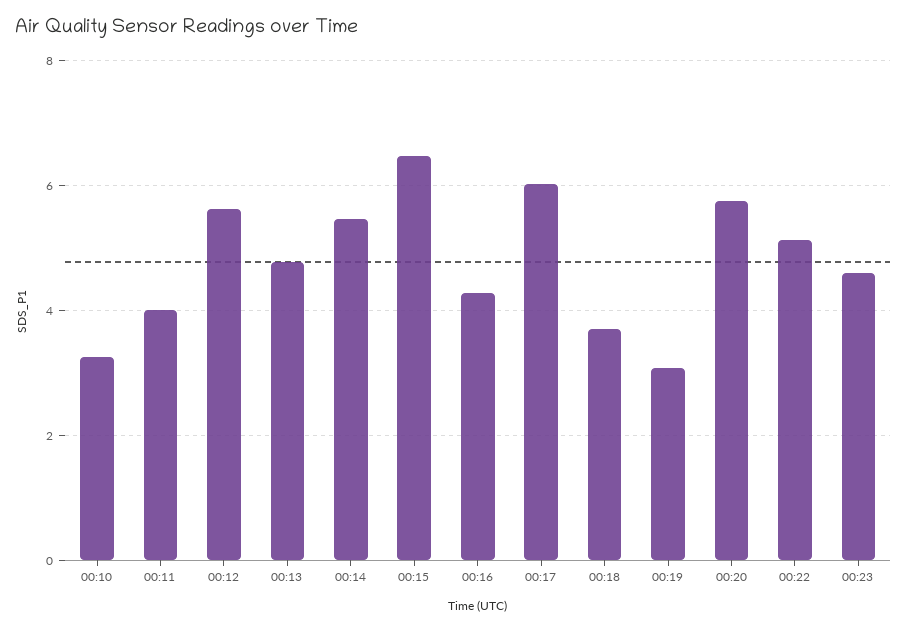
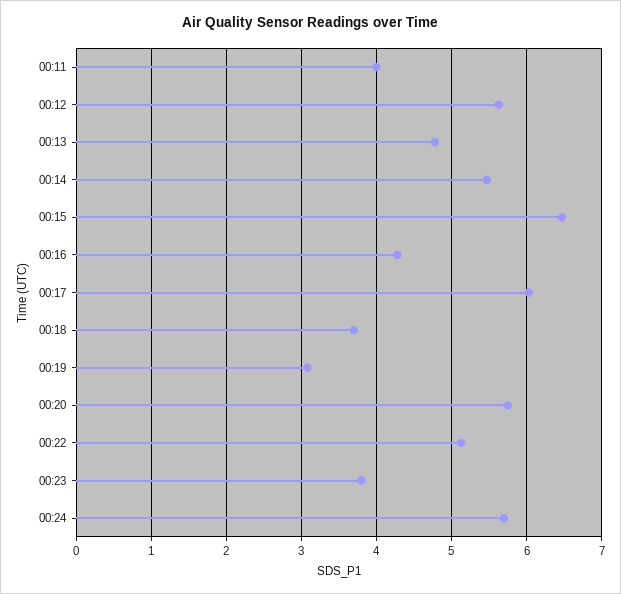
00:10: 3.2 -> none
00:23: 4.6 -> 3.8
00:24: none -> 5.7

